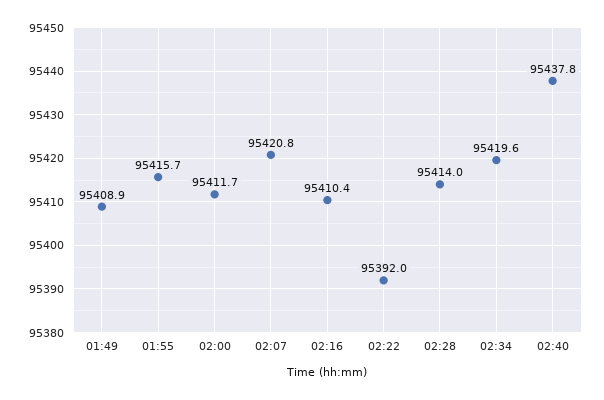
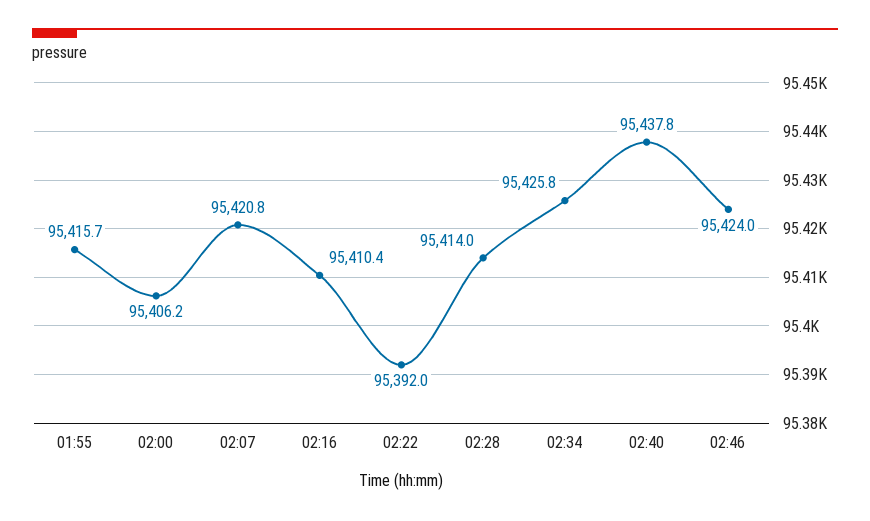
01:49: 95408.9 -> none
02:00: 95411.7 -> 95406.2
02:34: 95419.6 -> 95425.8
02:46: none -> 95424

